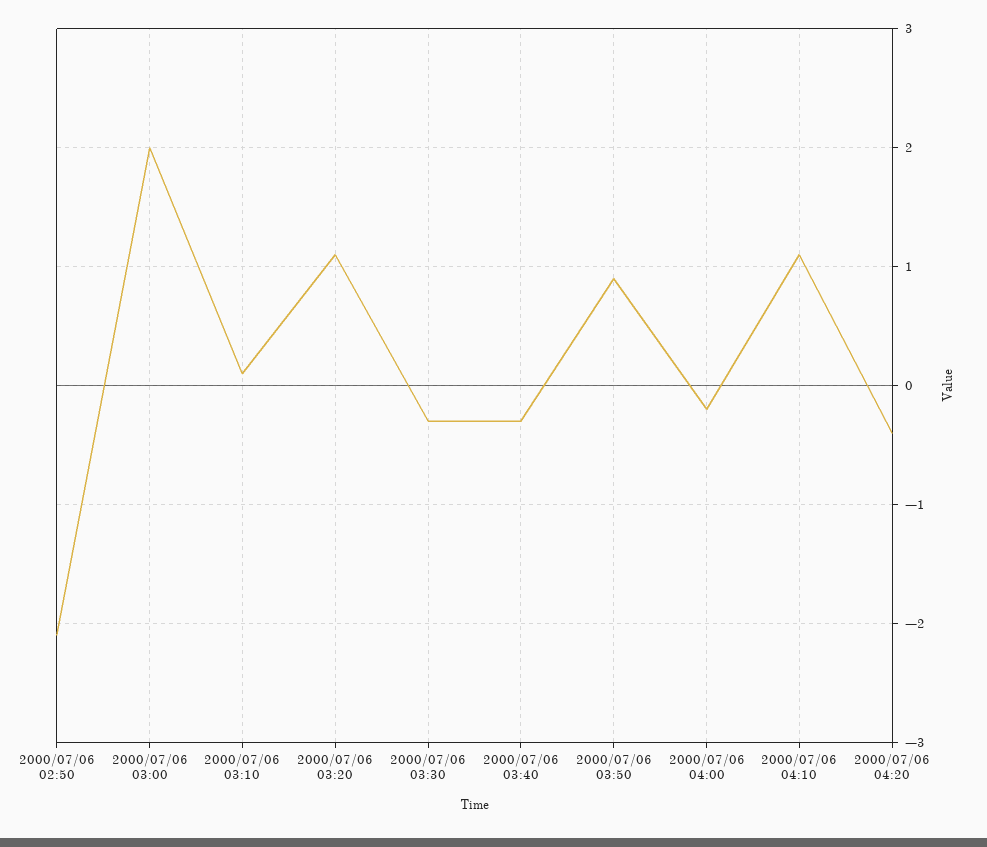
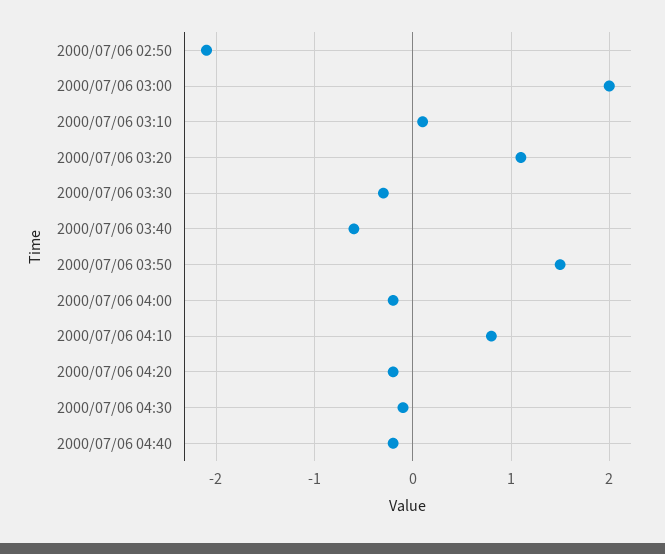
2000/07/06 03:40: -0.3 -> -0.6
2000/07/06 03:50: 0.9 -> 1.5
2000/07/06 04:10: 1.1 -> 0.8
2000/07/06 04:20: -0.4 -> -0.2
2000/07/06 04:30: none -> -0.1
2000/07/06 04:40: none -> -0.2

